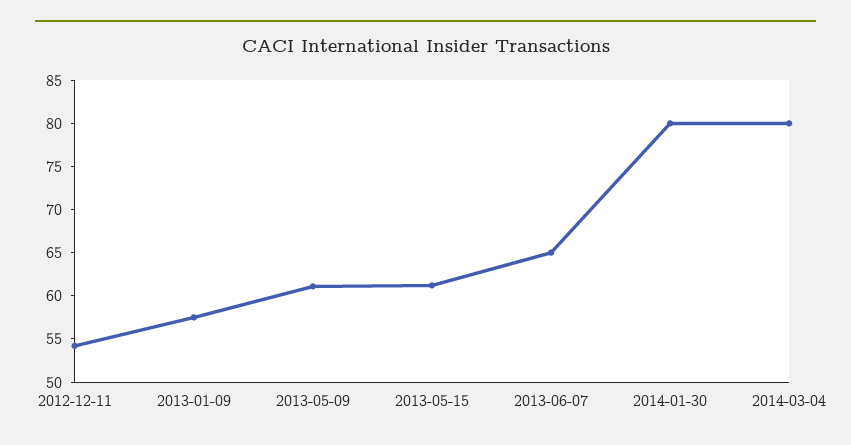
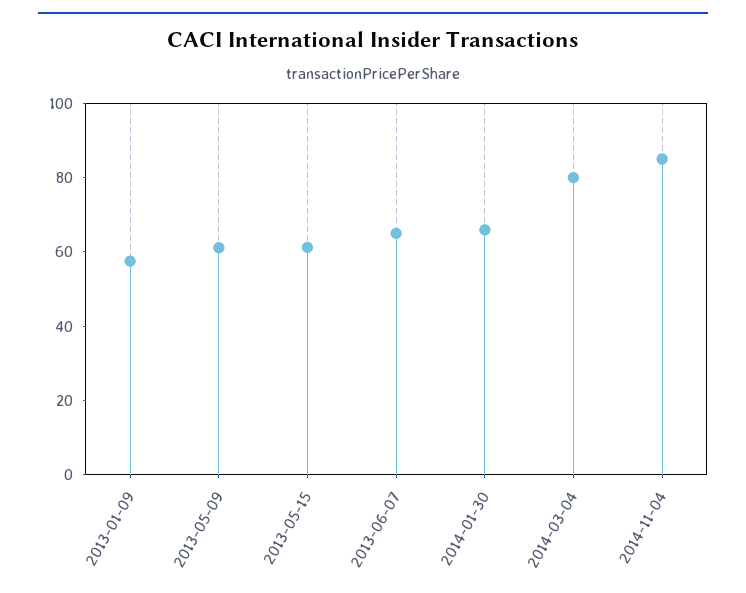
2012-12-11: 54 -> none
2014-01-30: 80 -> 65
2014-11-04: none -> 85

